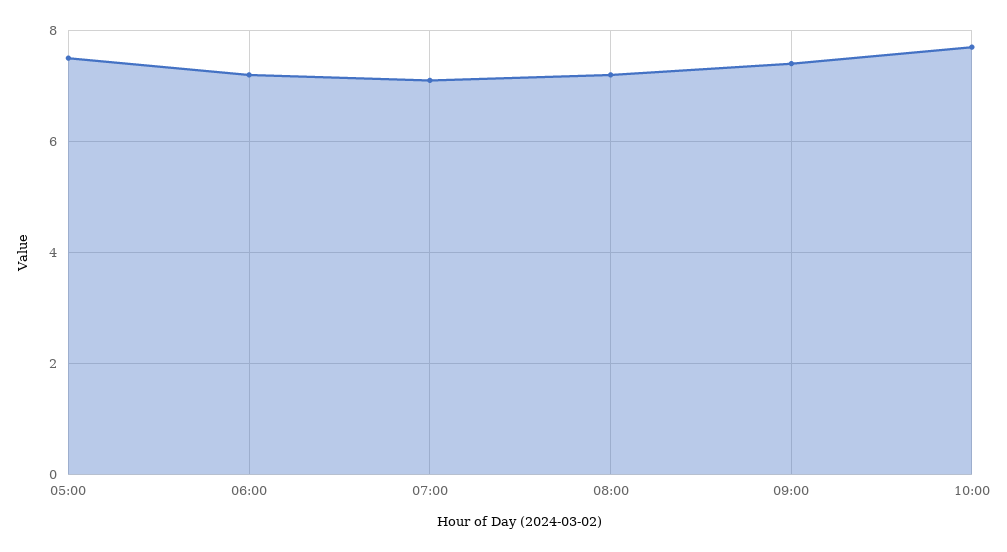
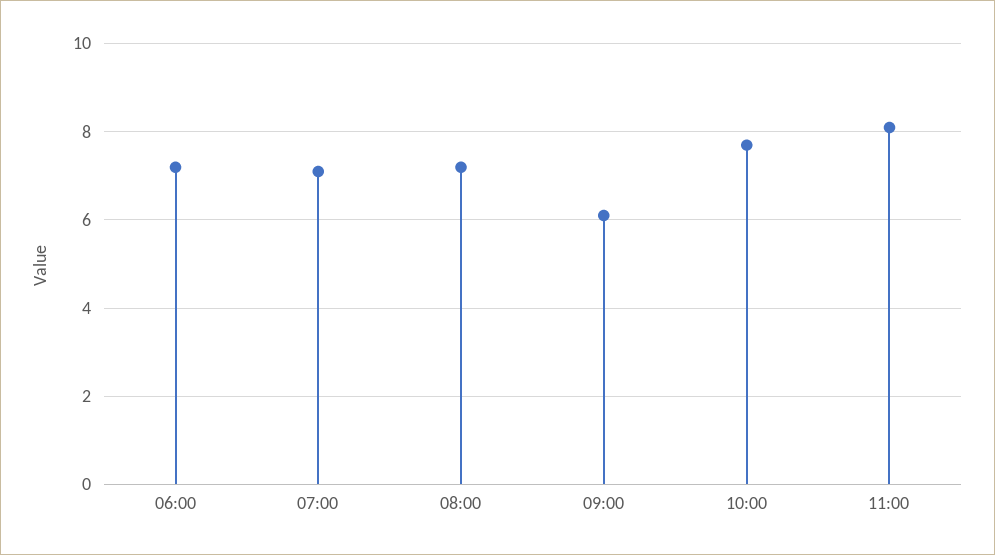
05:00: 7.5 -> none
09:00: 7.5 -> 6
11:00: none -> 8

